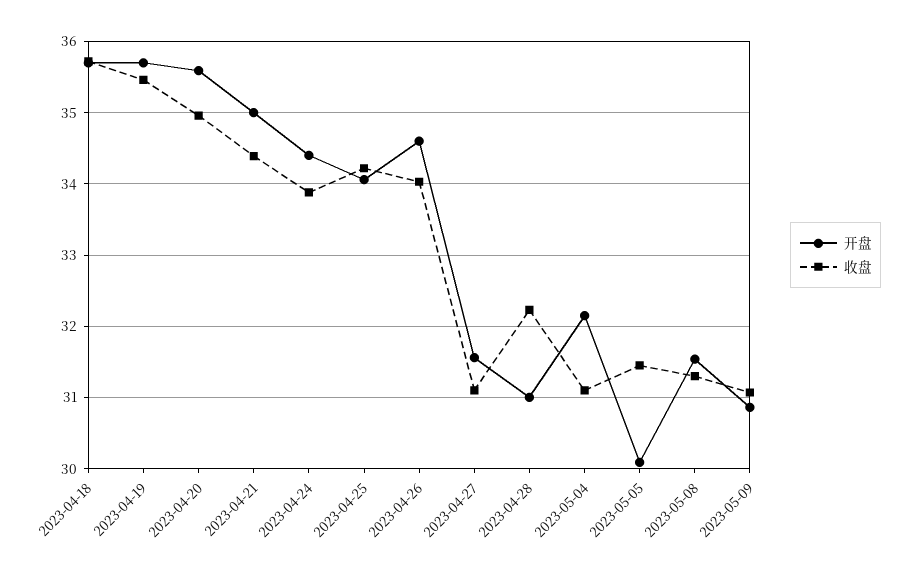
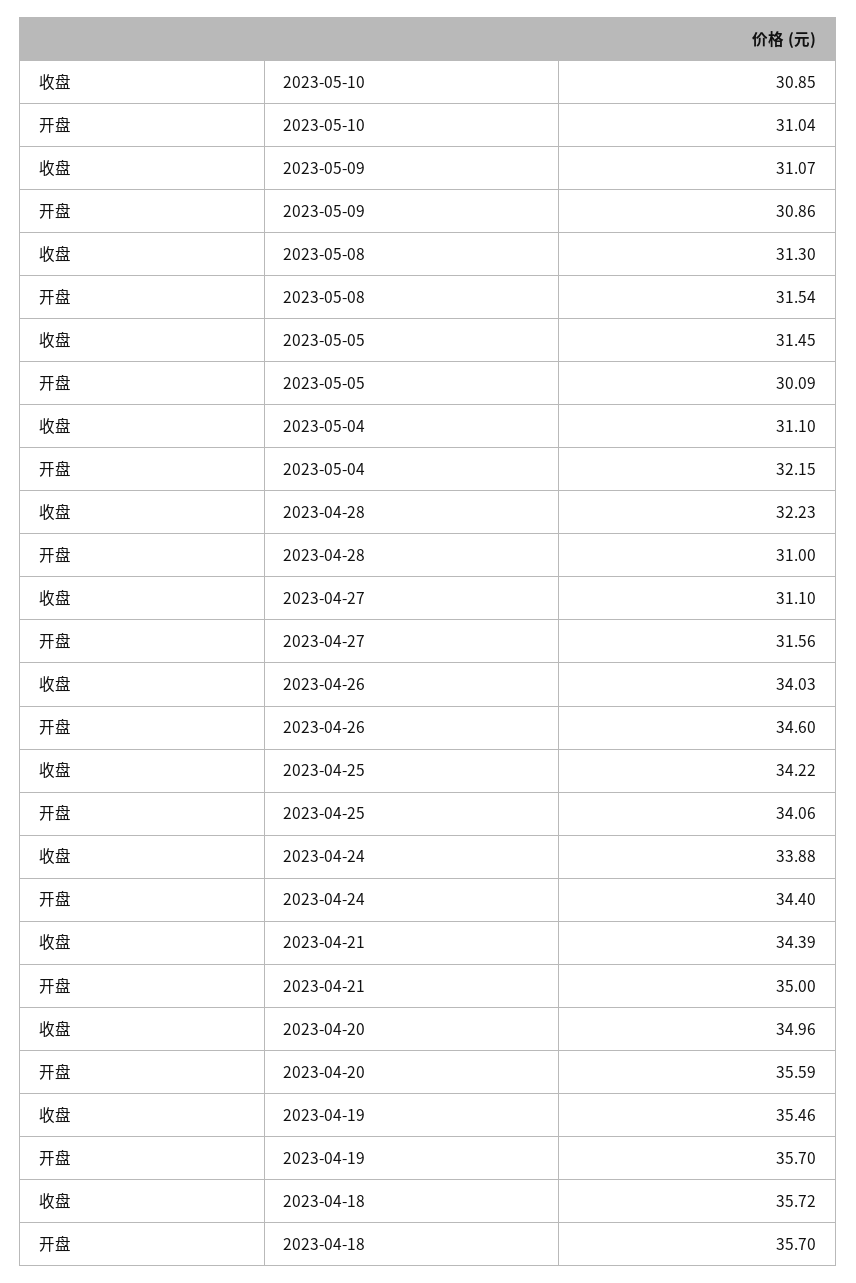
收盘, 2023-05-10: none -> 30.85
开盘, 2023-05-10: none -> 31.04

